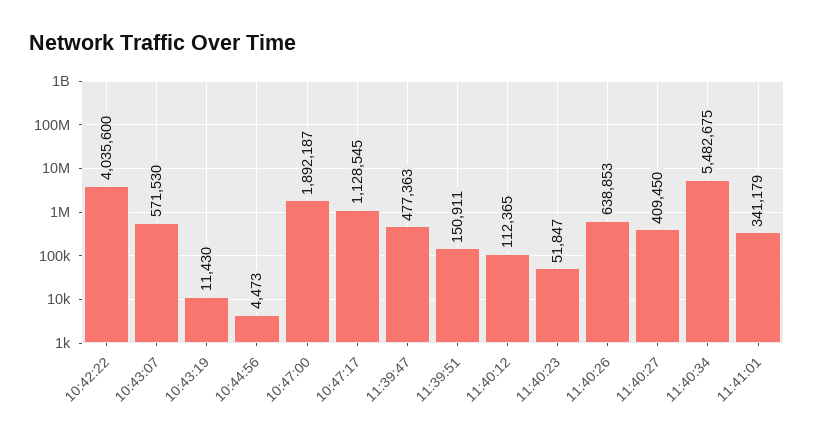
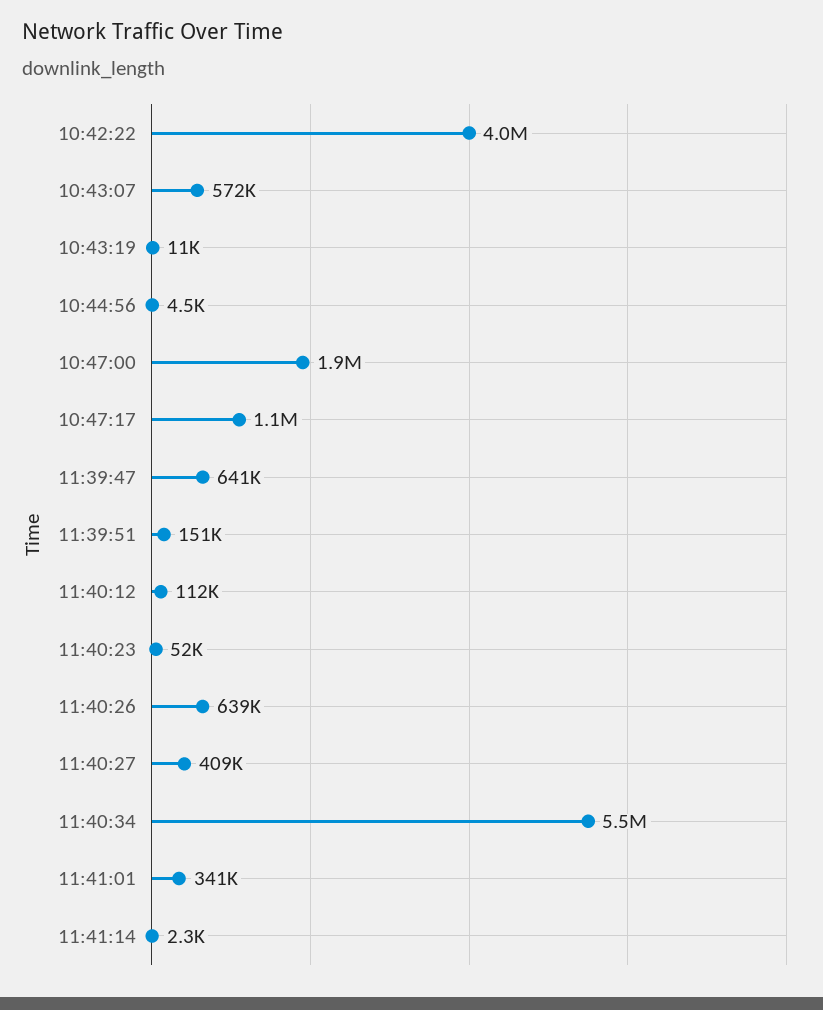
11:39:47: 477363 -> 641000
11:41:14: none -> 2300

